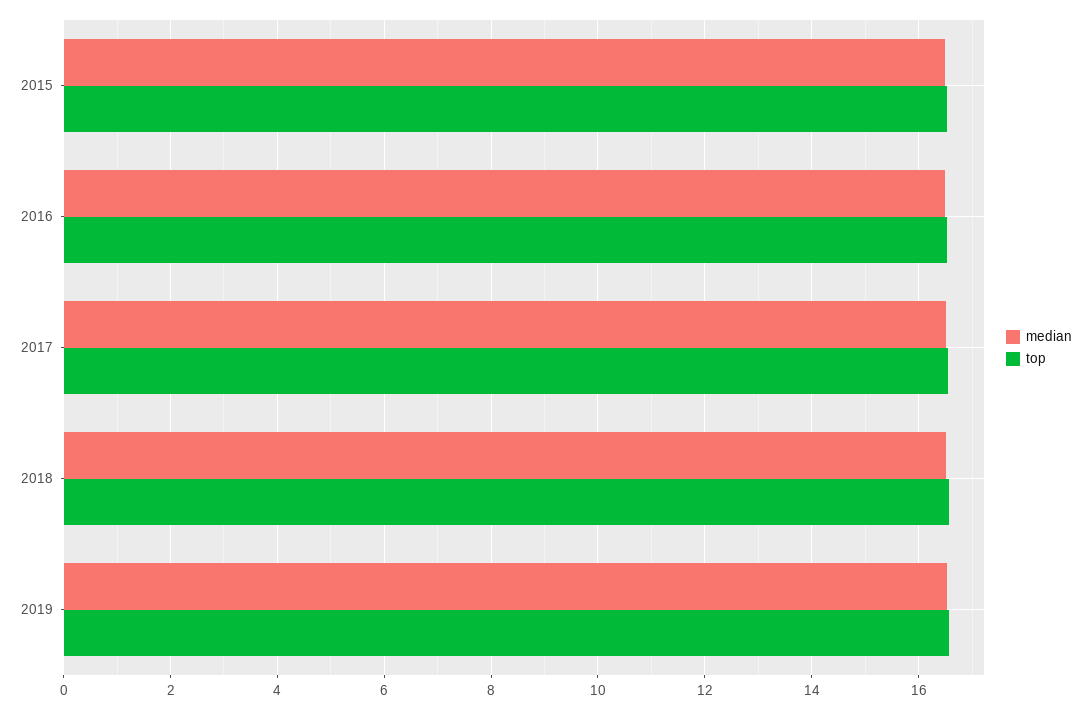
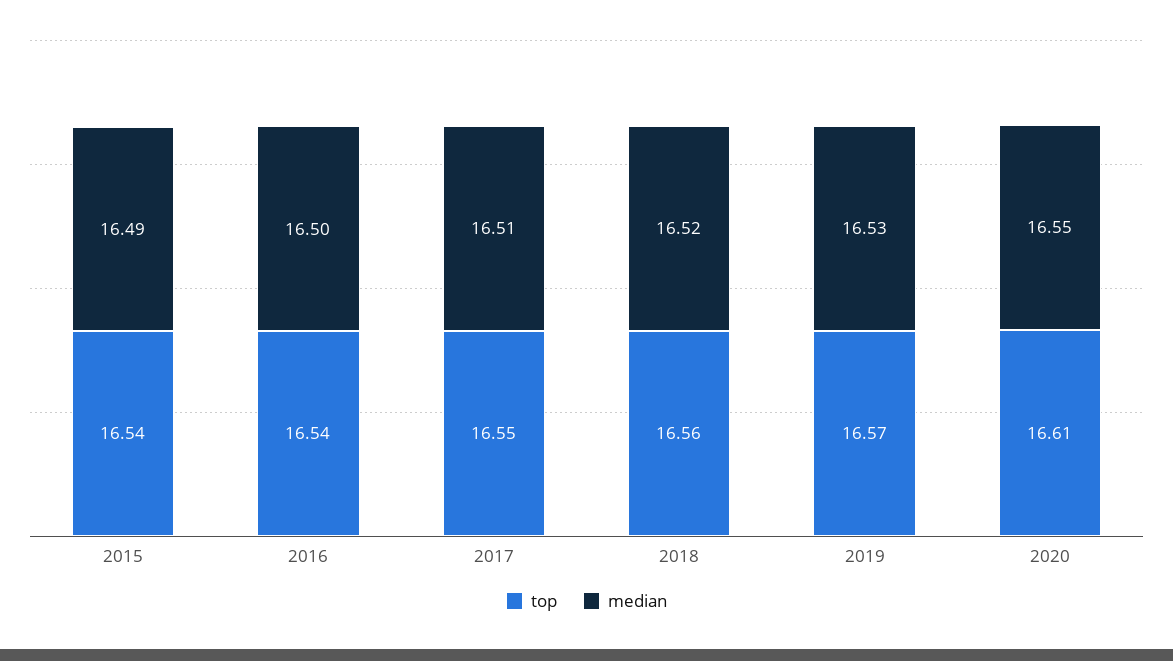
top, 2020: none -> 16.61
median, 2020: none -> 16.55

